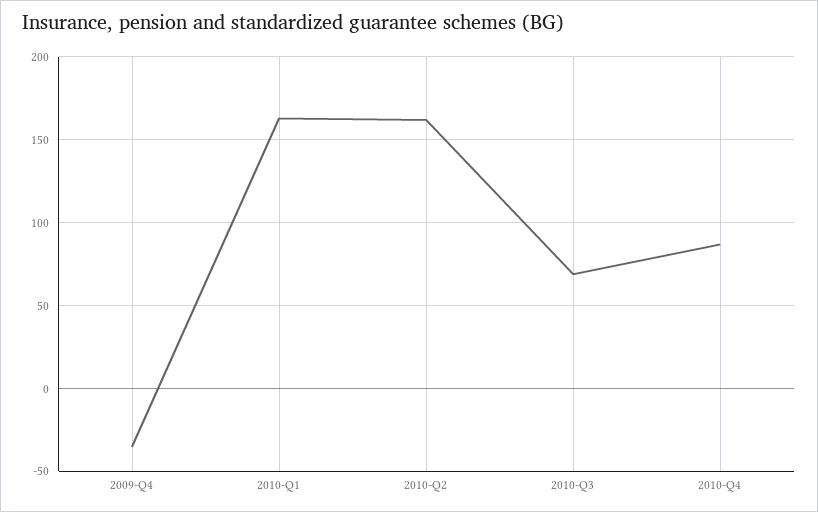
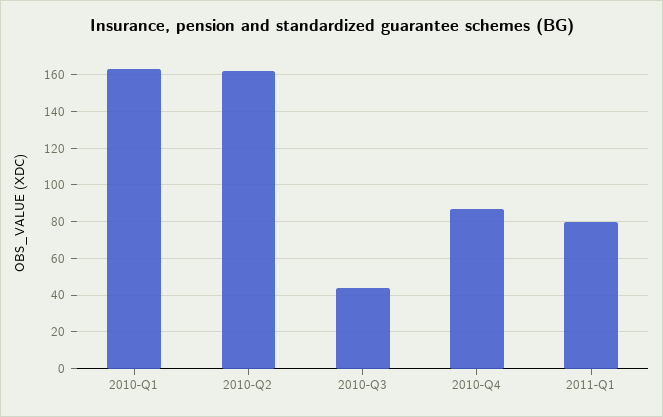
2009-Q4: -35 -> none
2010-Q3: 70 -> 45
2011-Q1: none -> 80

